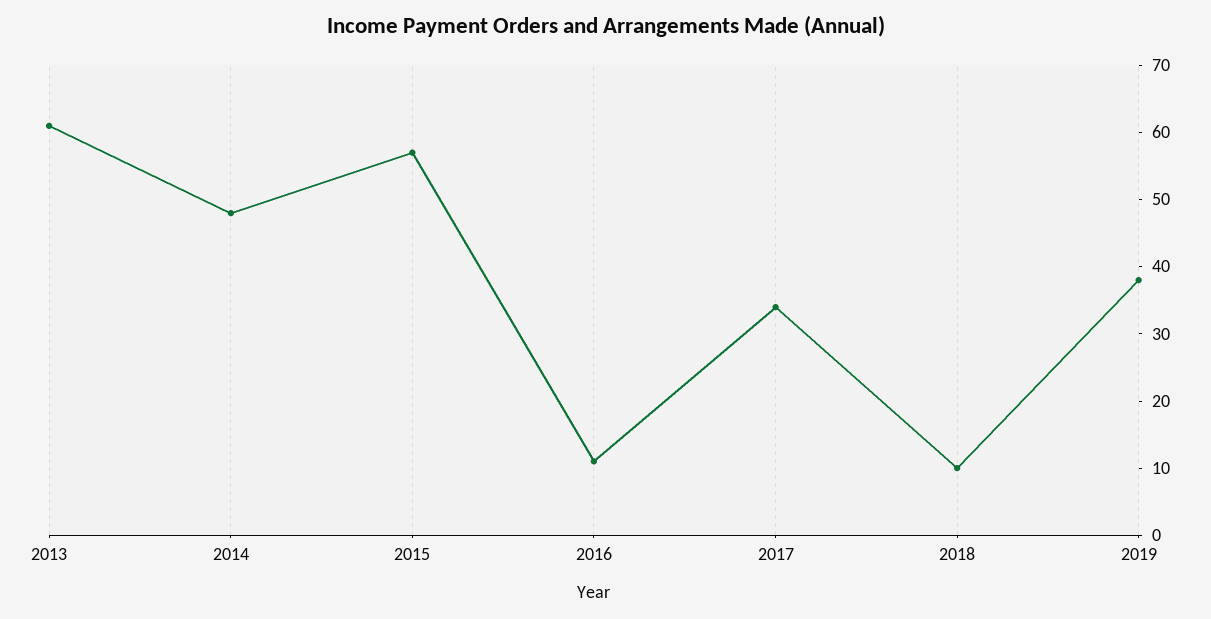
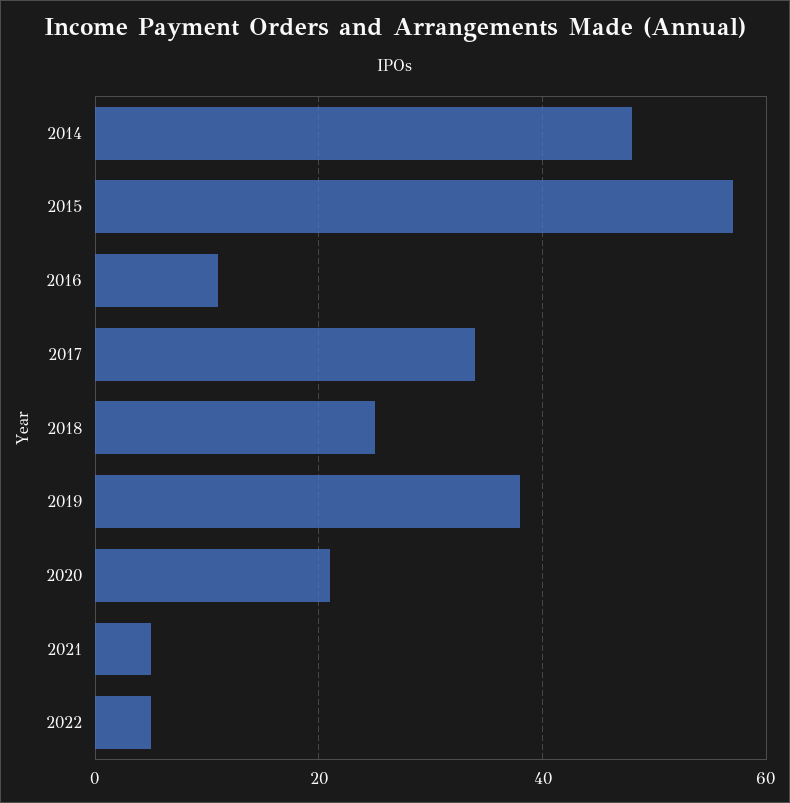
2013: 60 -> none
2018: 10 -> 25
2020: none -> 20
2021: none -> 5
2022: none -> 5

